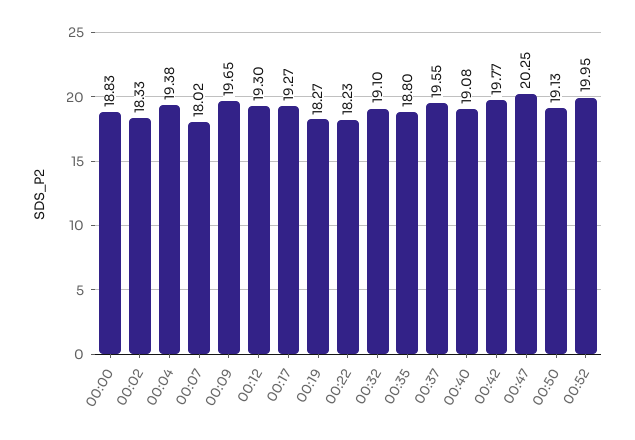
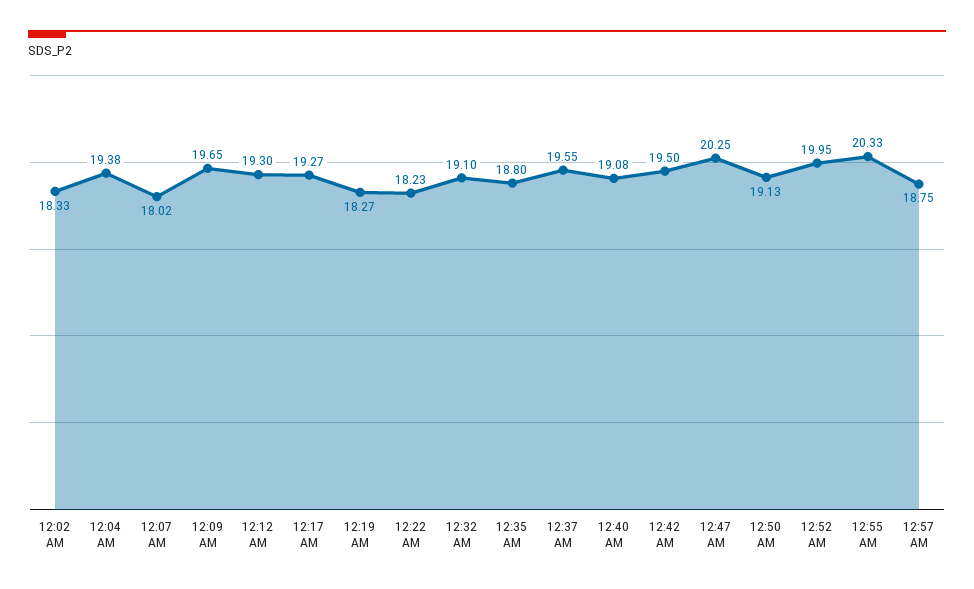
00:00: 18.83 -> none
00:42: 19.77 -> 19.5
12:55 AM: none -> 20.33
12:57 AM: none -> 18.75

